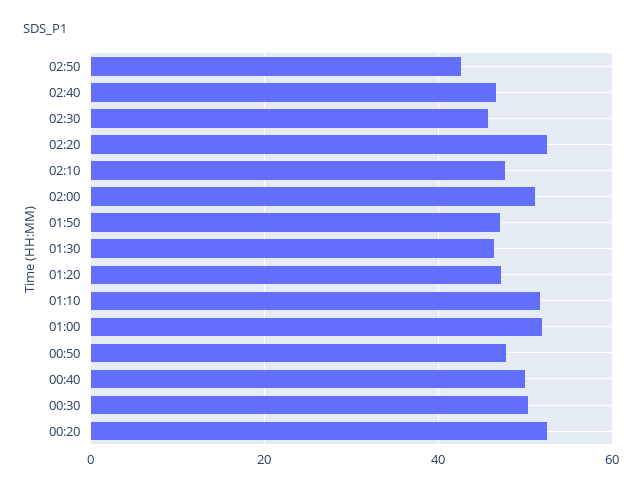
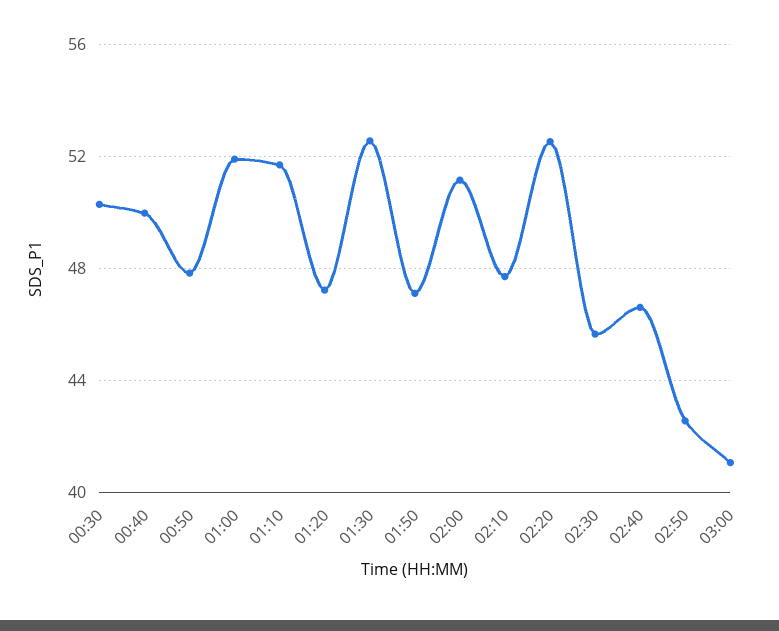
01:30: 46 -> 52.5
00:20: 52 -> none
03:00: none -> 41

